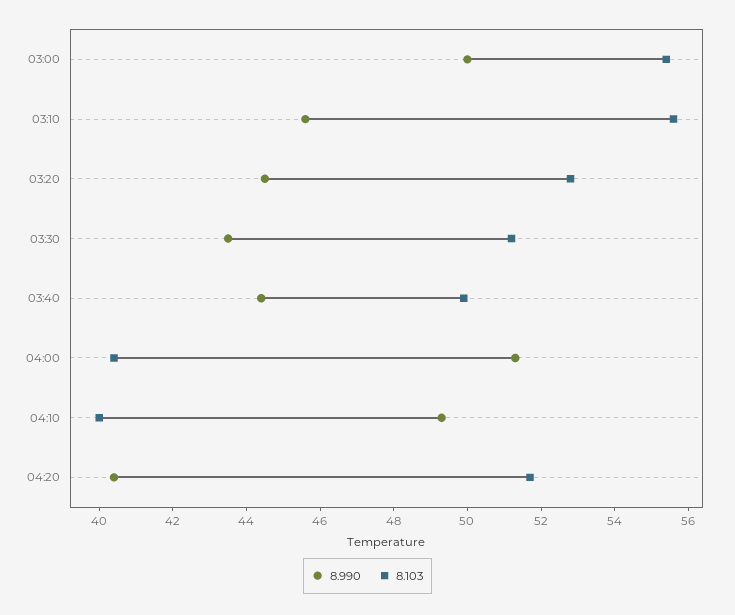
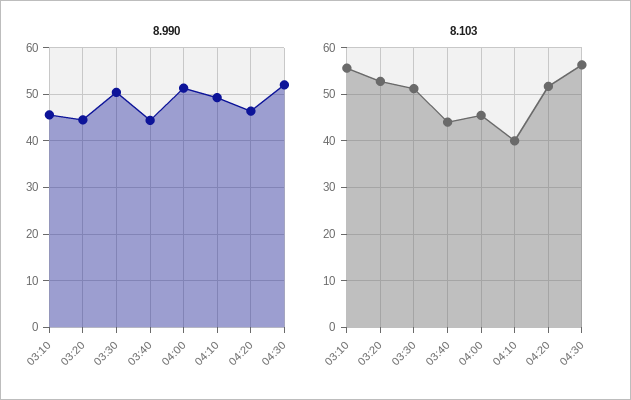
8.990, 03:00: 50 -> none
8.103, 03:00: 55.5 -> none
8.990, 03:30: 43.5 -> 50
8.103, 03:40: 50 -> 44
8.103, 04:00: 40.5 -> 46
8.990, 04:20: 40.5 -> 46
8.990, 04:30: none -> 52
8.103, 04:30: none -> 56

